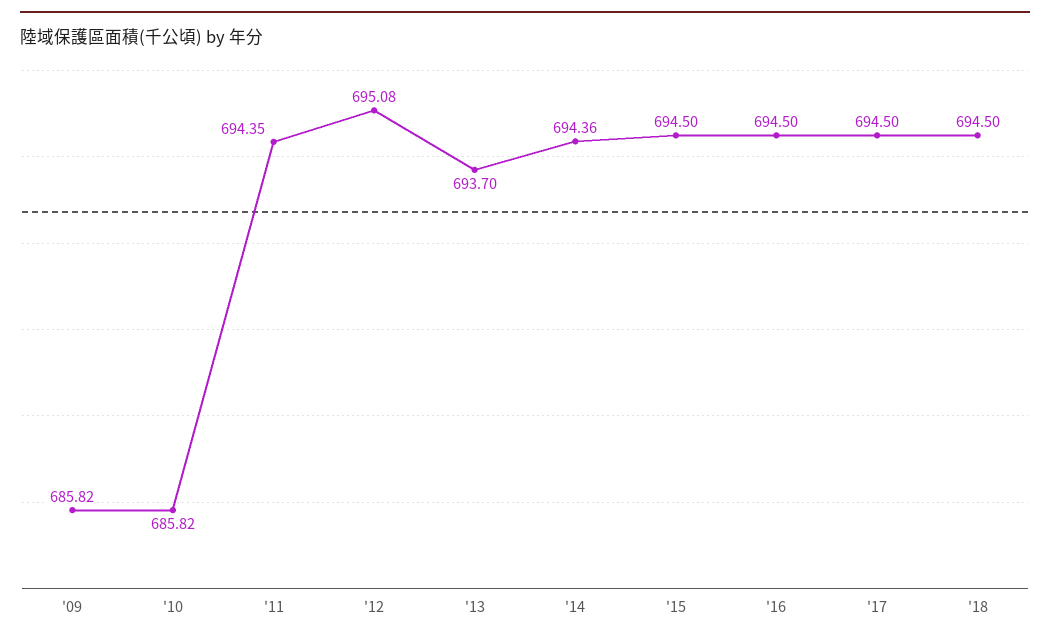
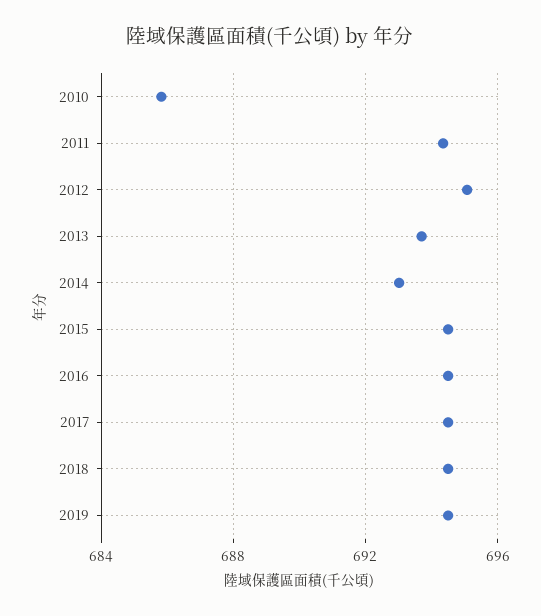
'09: 685.82 -> none
'14: 694.36 -> 693
2019: none -> 694.5

